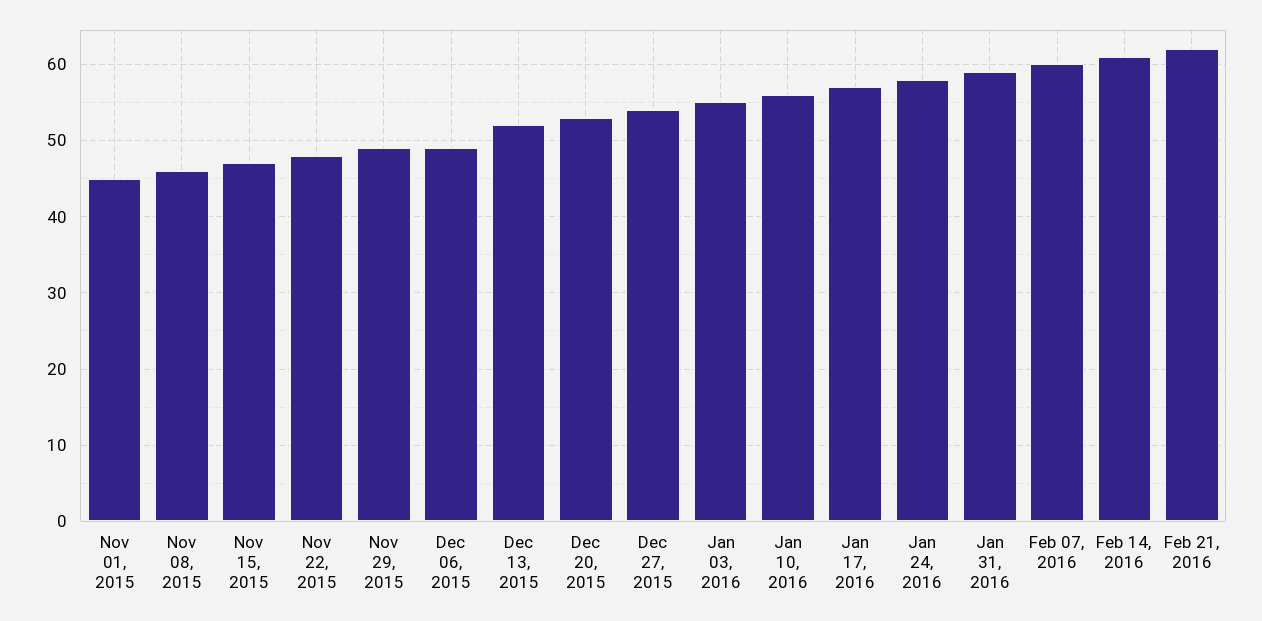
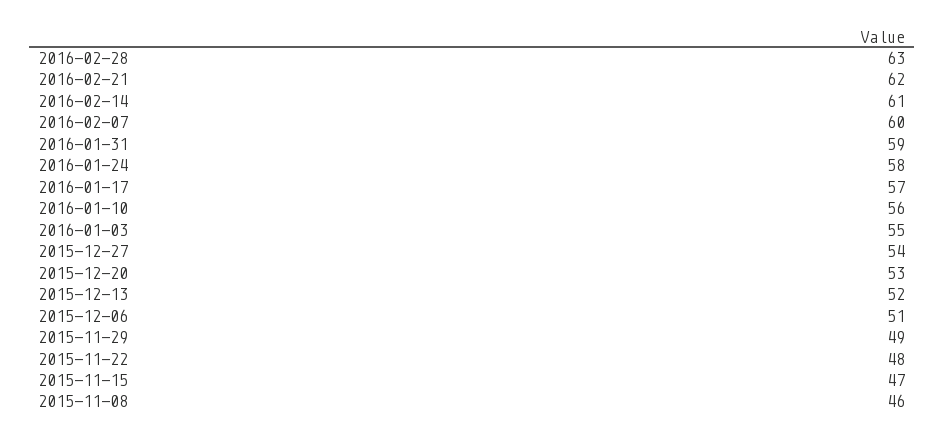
Nov 01, 2015: 45 -> none
Dec 06, 2015: 49 -> 51
2016-02-28: none -> 63

